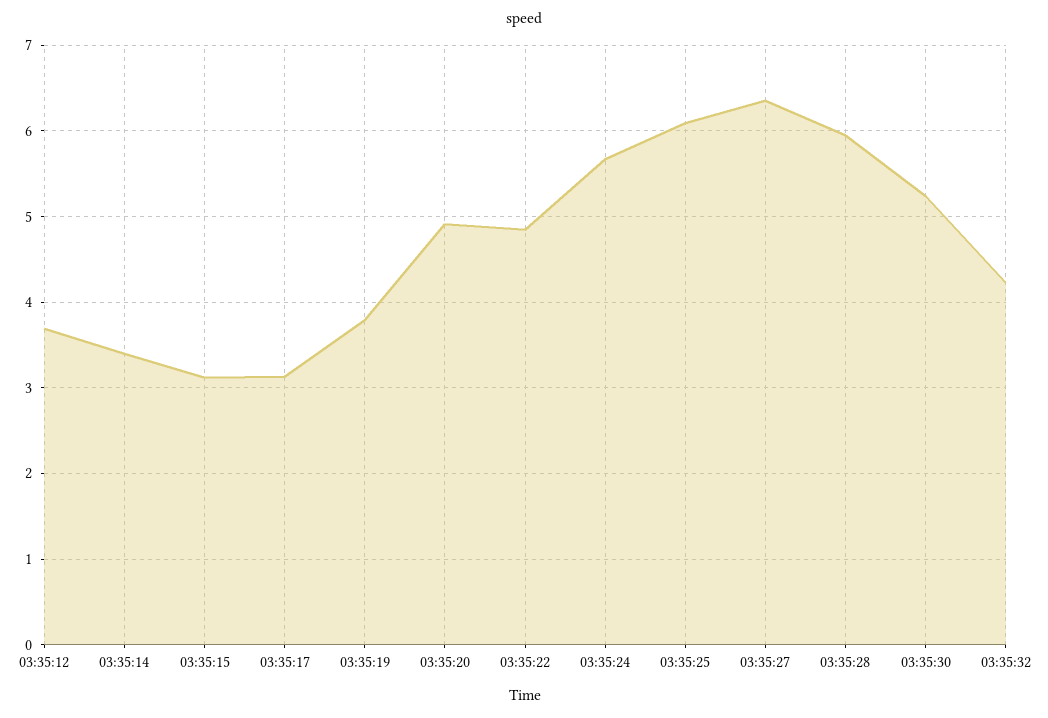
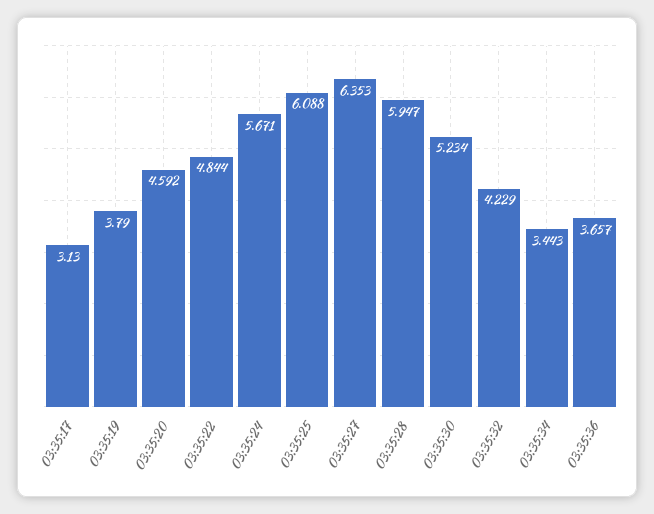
03:35:12: 3.7 -> none
03:35:14: 3.4 -> none
03:35:15: 3.1 -> none
03:35:20: 4.9 -> 4.592
03:35:34: none -> 3.443
03:35:36: none -> 3.657

